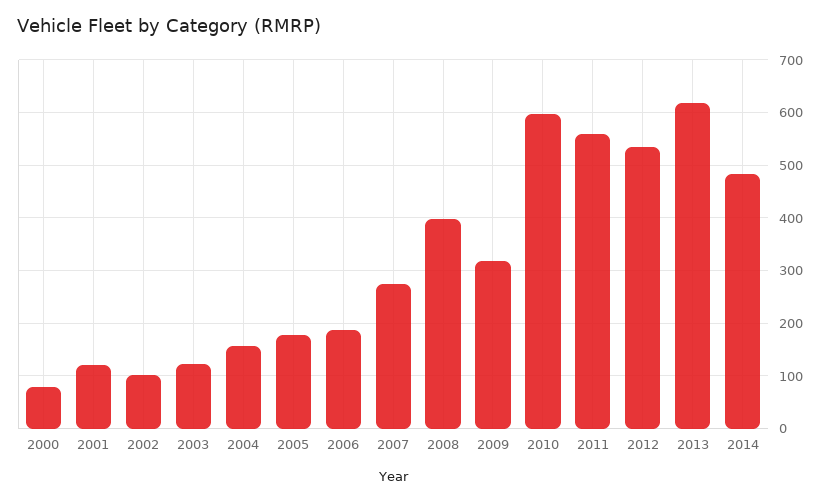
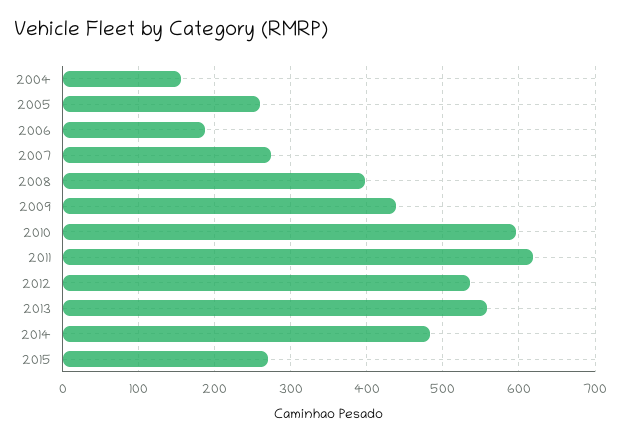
2000: 80 -> none
2001: 120 -> none
2002: 100 -> none
2003: 120 -> none
2005: 180 -> 260
2009: 320 -> 440
2011: 560 -> 620
2013: 620 -> 560
2015: none -> 270

